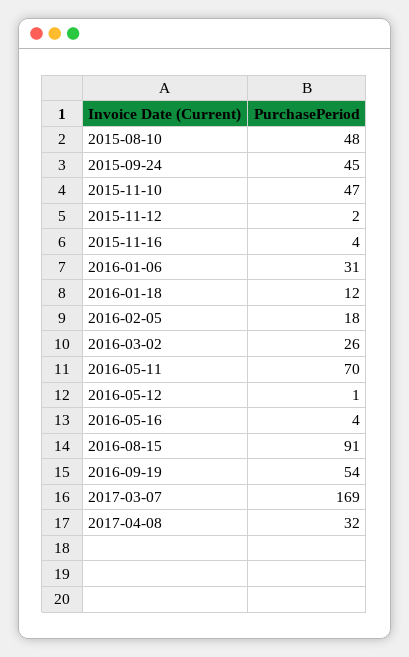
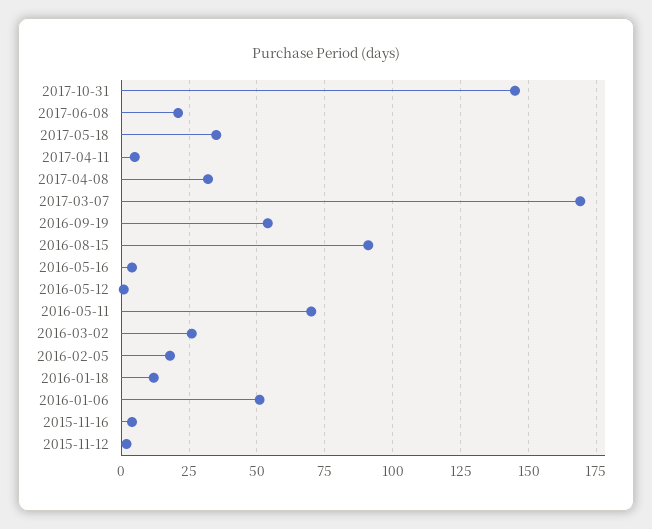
2015-08-10: 48 -> none
2015-09-24: 45 -> none
2015-11-10: 47 -> none
2016-01-06: 31 -> 50
2017-10-31: none -> 145
2017-06-08: none -> 20
2017-05-18: none -> 35
2017-04-11: none -> 5

